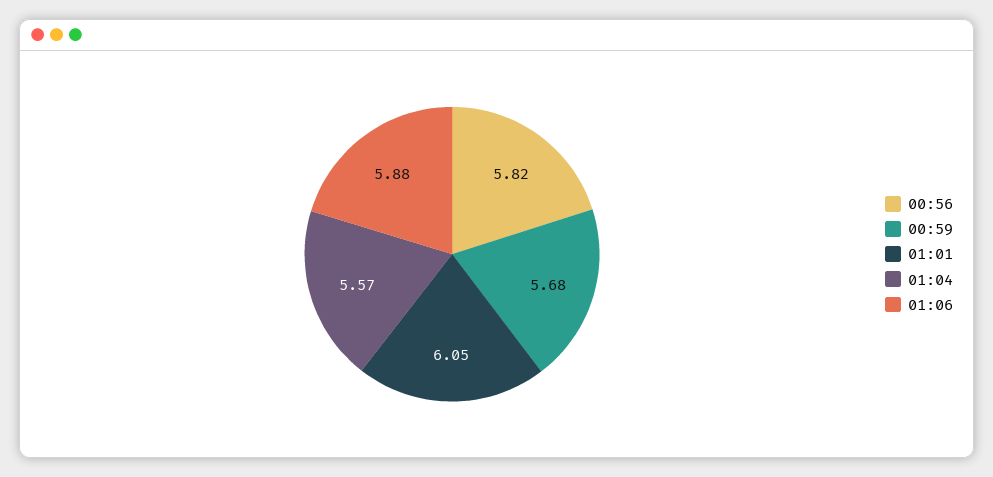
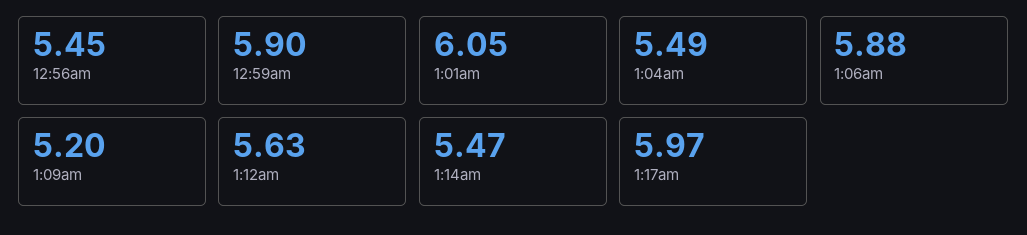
00:56: 5.82 -> 5.45
00:59: 5.68 -> 5.9
01:04: 5.57 -> 5.49
1:09am: none -> 5.2
1:12am: none -> 5.63
1:14am: none -> 5.47
1:17am: none -> 5.97

